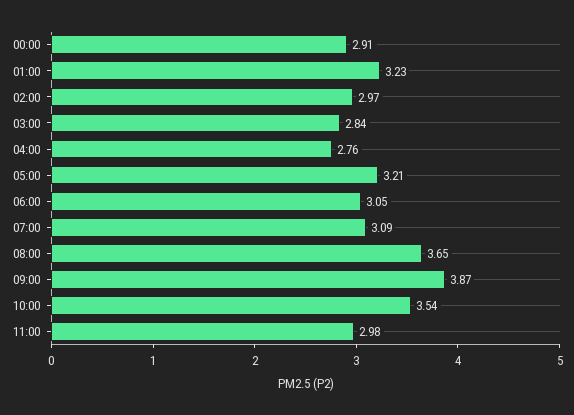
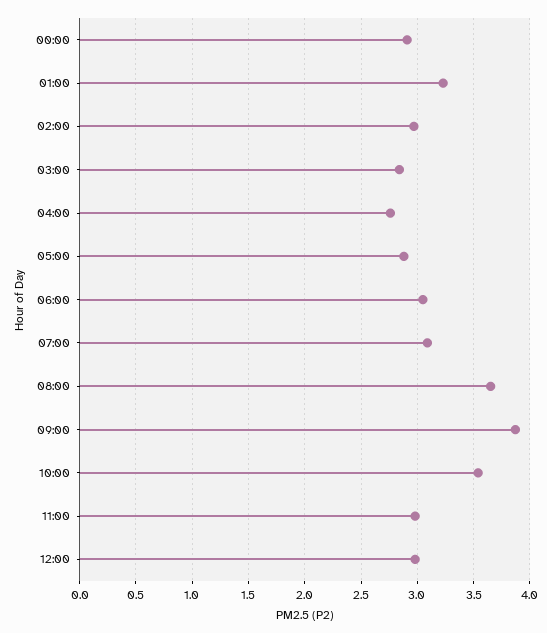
05:00: 3.21 -> 2.9
12:00: none -> 3

